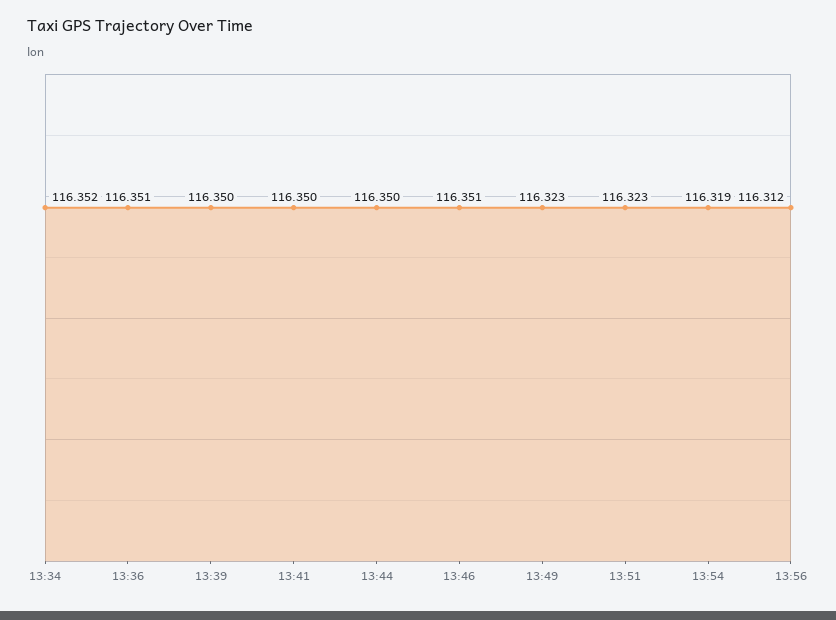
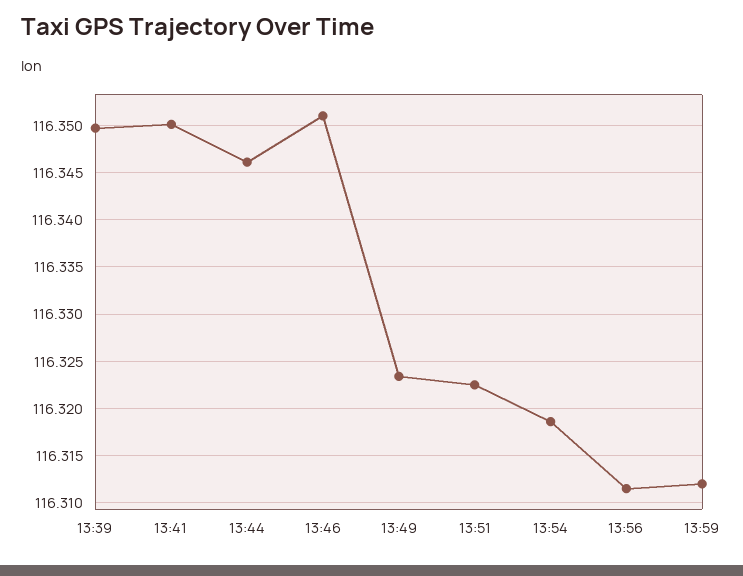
13:34: 116.352 -> none
13:36: 116.351 -> none
13:44: 116.35 -> 116.346
13:59: none -> 116.312

